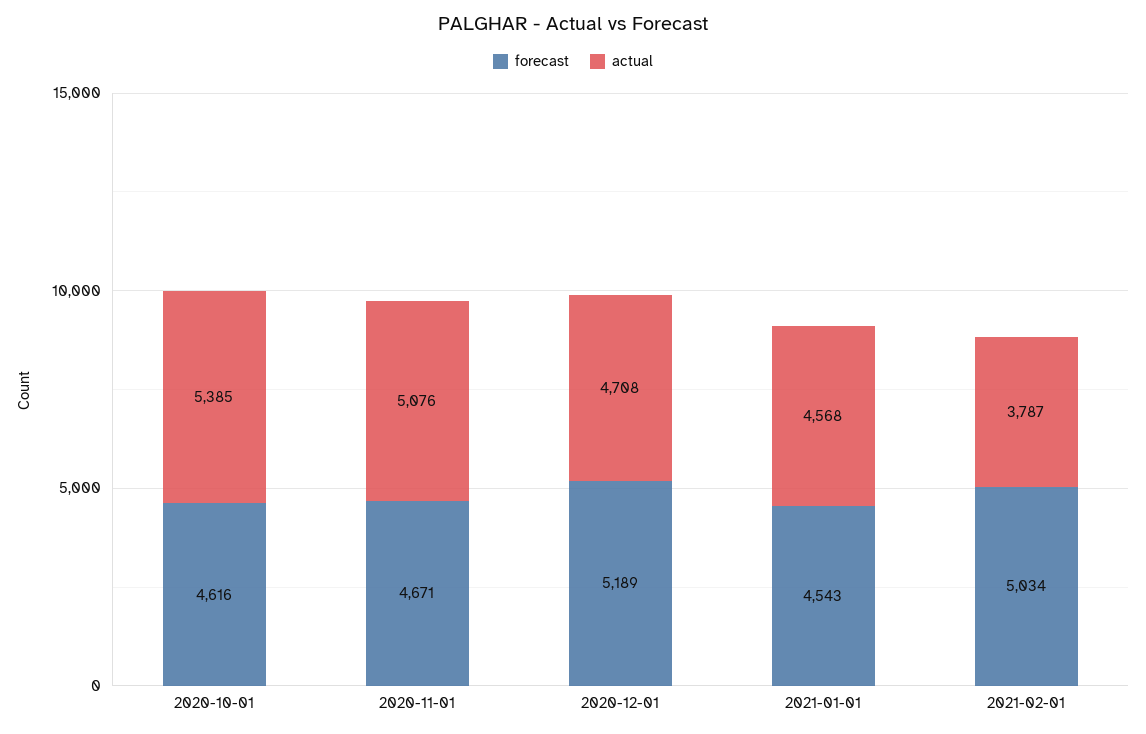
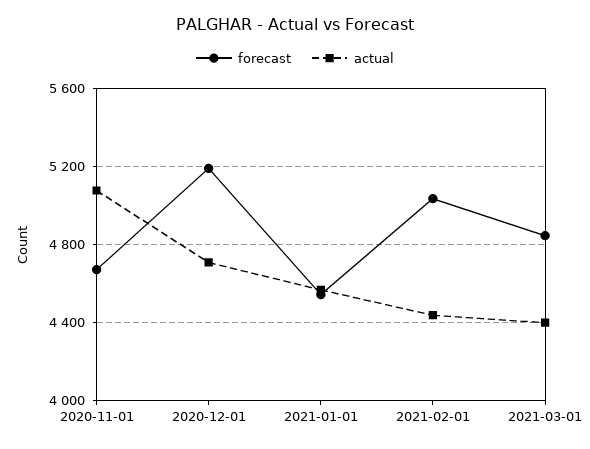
forecast, 2020-10-01: 4616 -> none
actual, 2020-10-01: 5385 -> none
actual, 2021-02-01: 3787 -> 4450
forecast, 2021-03-01: none -> 4850
actual, 2021-03-01: none -> 4400

